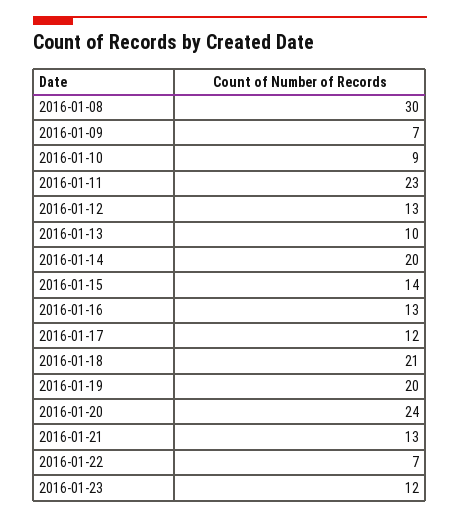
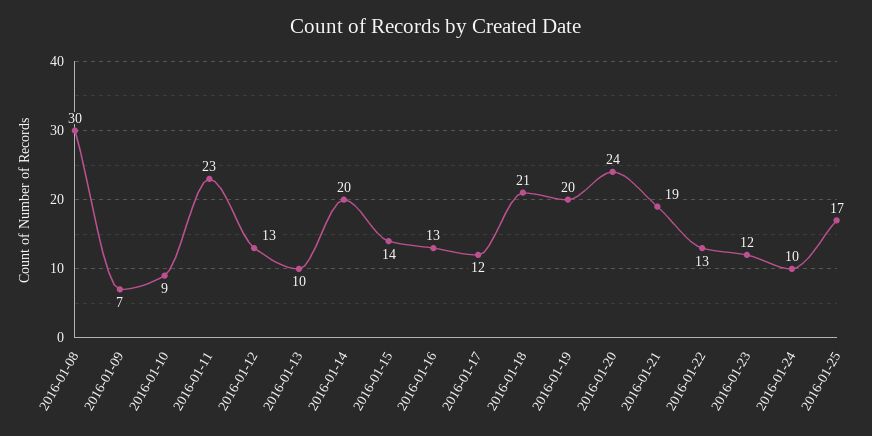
2016-01-21: 13 -> 19
2016-01-22: 7 -> 13
2016-01-24: none -> 10
2016-01-25: none -> 17

